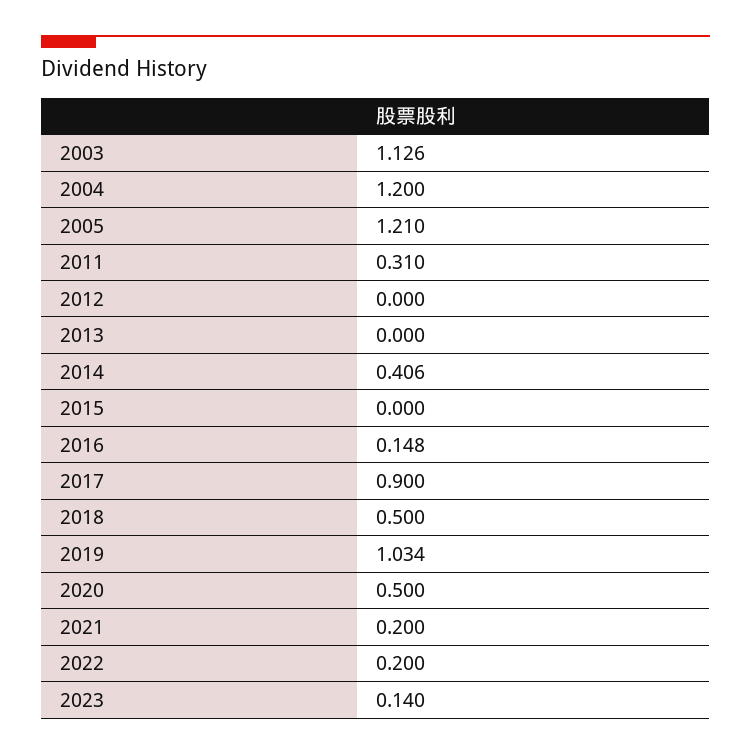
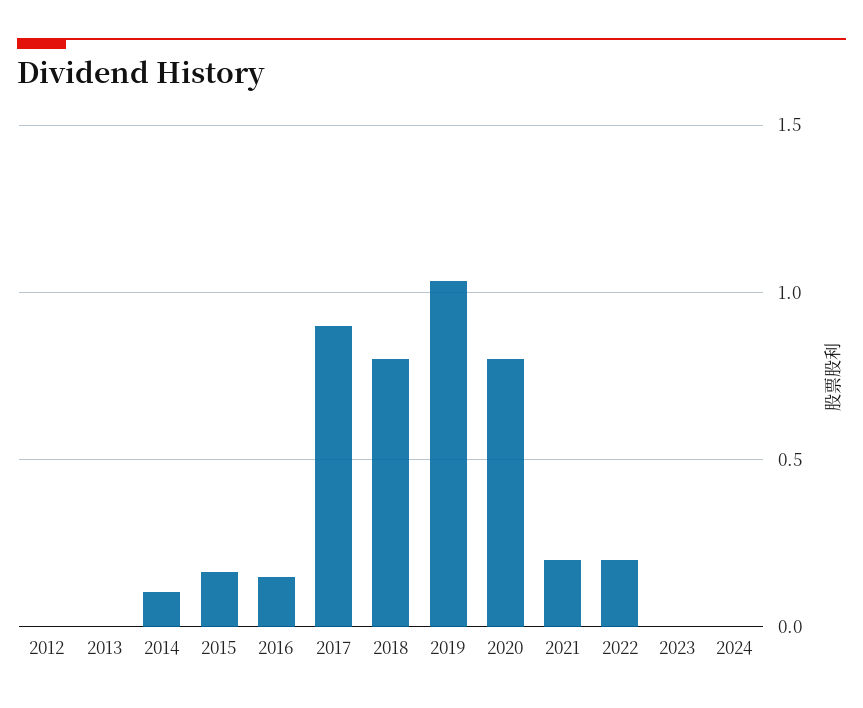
2003: 1.126 -> none
2004: 1.2 -> none
2005: 1.21 -> none
2011: 0.31 -> none
2014: 0.406 -> 0.1
2015: 0 -> 0.15
2018: 0.5 -> 0.8
2020: 0.5 -> 0.8
2023: 0.14 -> 0
2024: none -> 0

